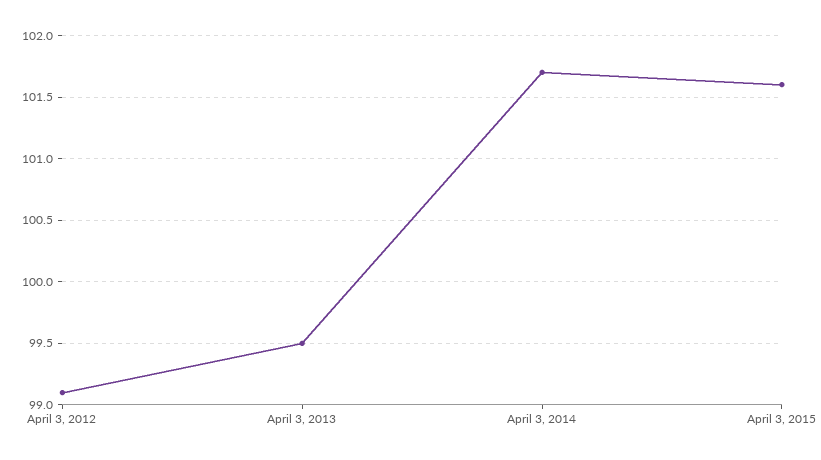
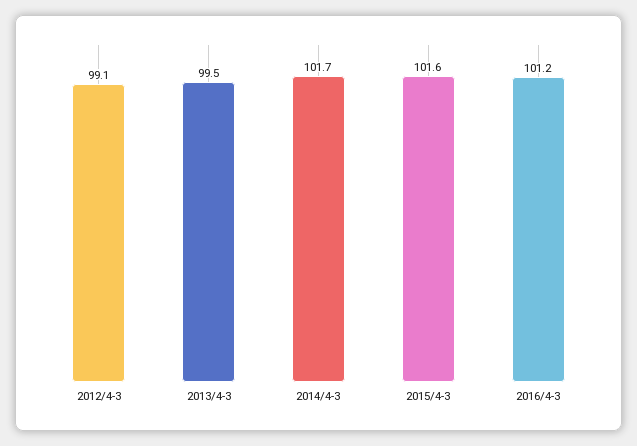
2016/4-3: none -> 101.2

